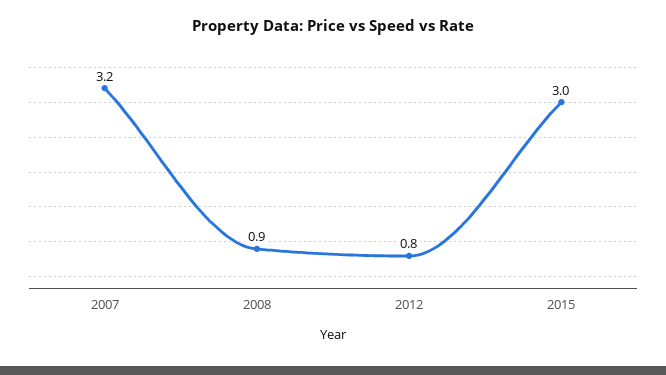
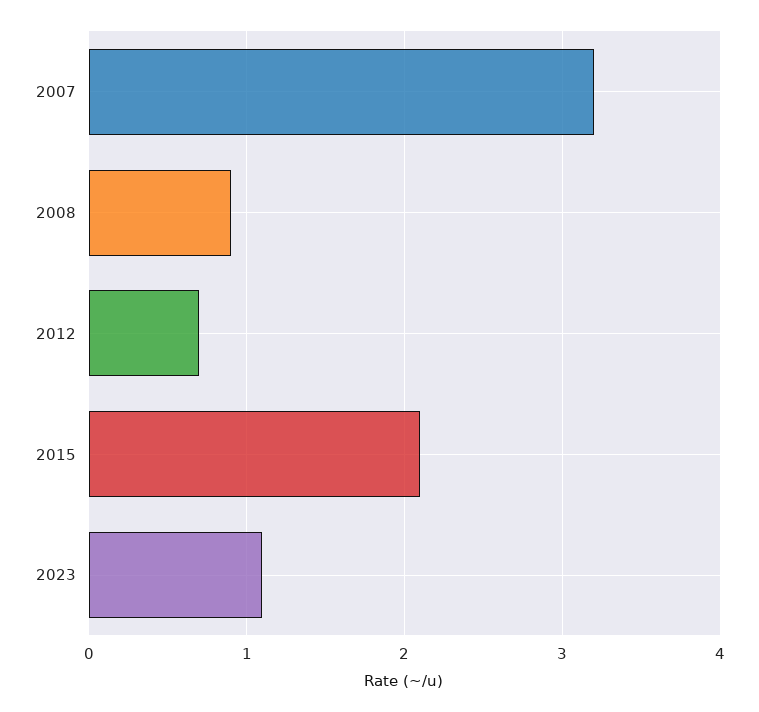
2012: 0.8 -> 0.7
2015: 3 -> 2.1
2023: none -> 1.1

